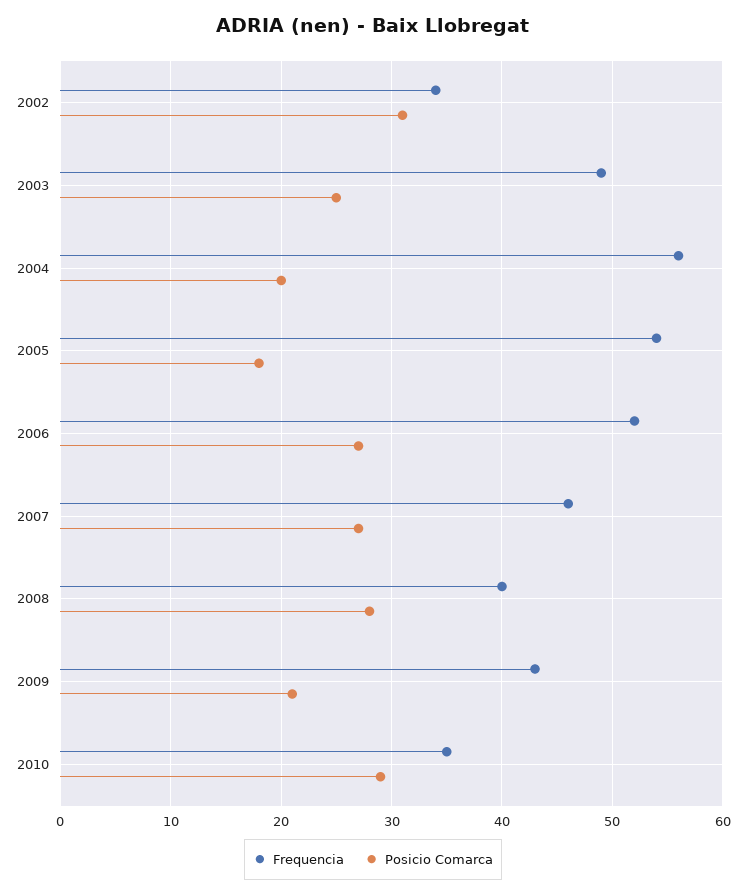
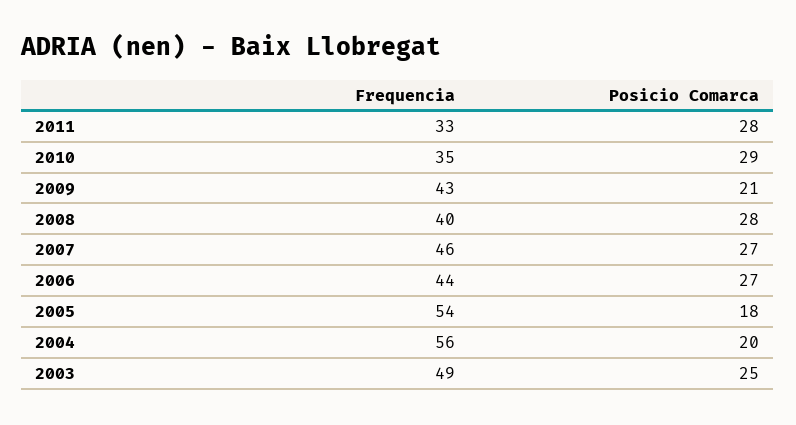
Frequencia, 2002: 34 -> none
Posicio Comarca, 2002: 31 -> none
Frequencia, 2006: 52 -> 44
Frequencia, 2011: none -> 33
Posicio Comarca, 2011: none -> 28

